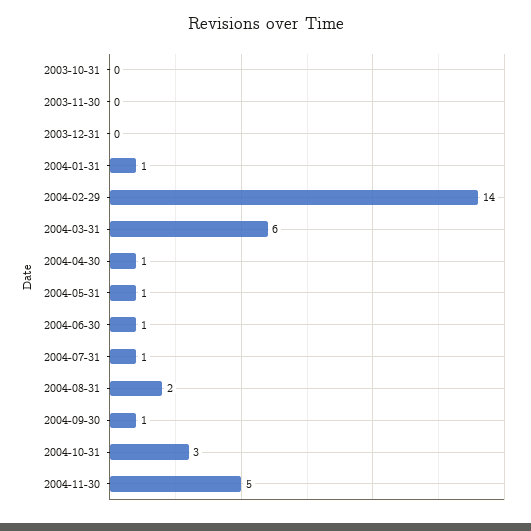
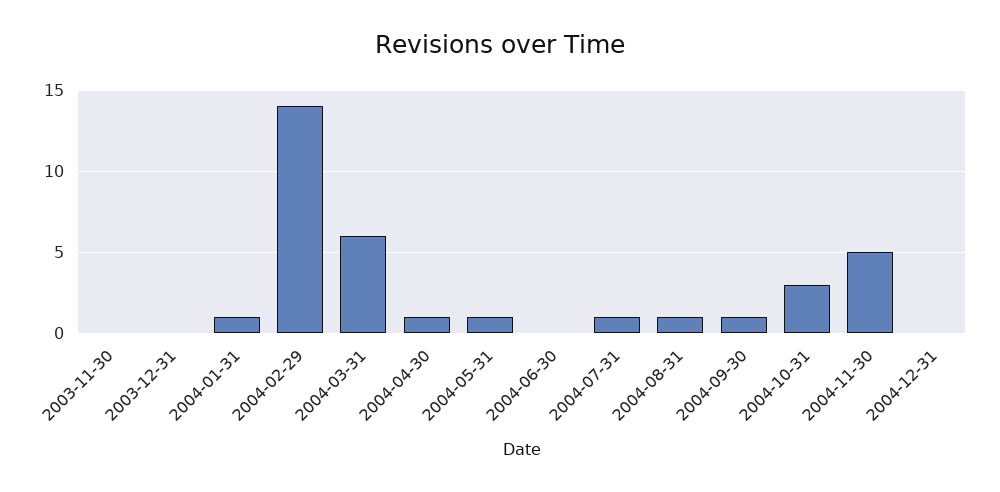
2003-10-31: 0 -> none
2004-06-30: 1 -> 0
2004-08-31: 2 -> 1
2004-12-31: none -> 0

